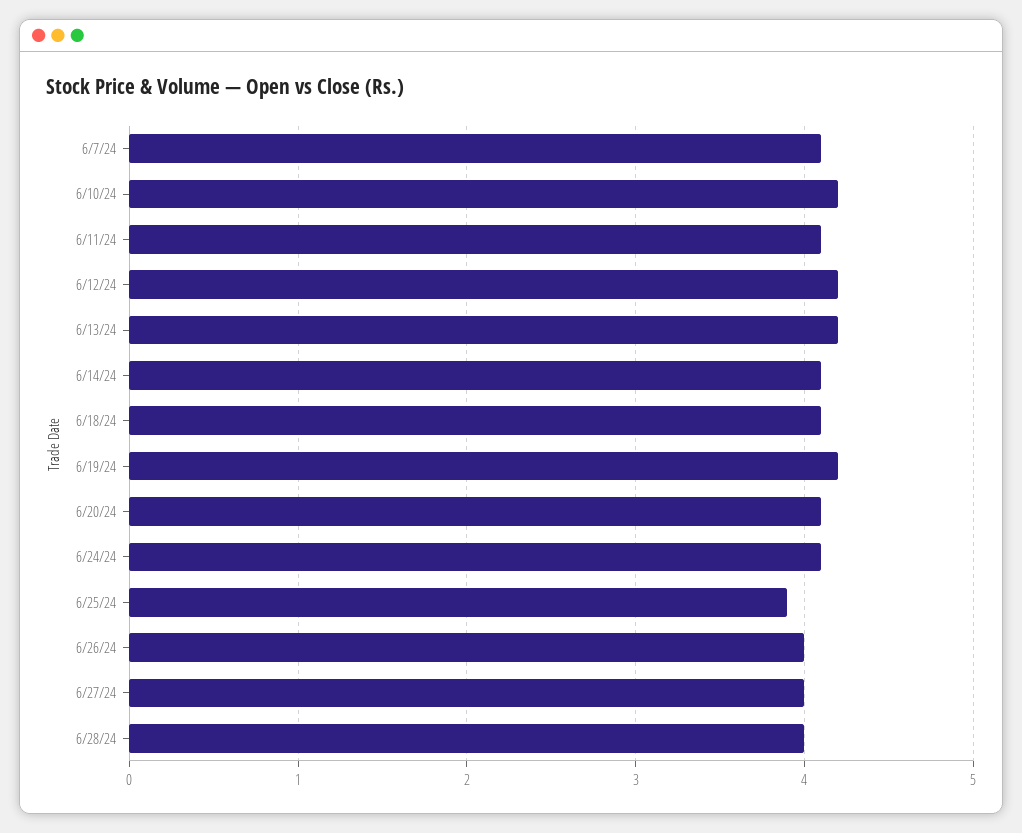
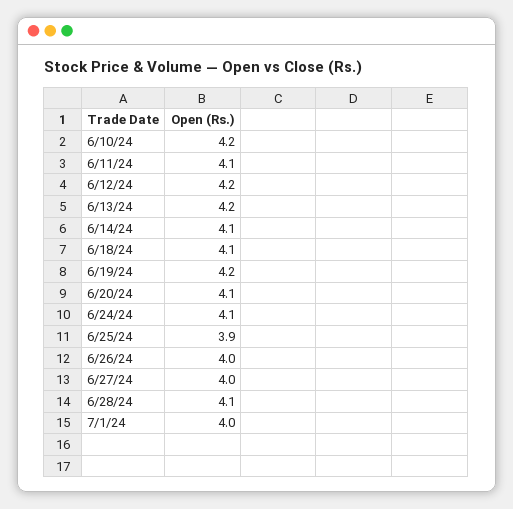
6/7/24: 4.1 -> none
6/28/24: 4 -> 4.1
7/1/24: none -> 4

